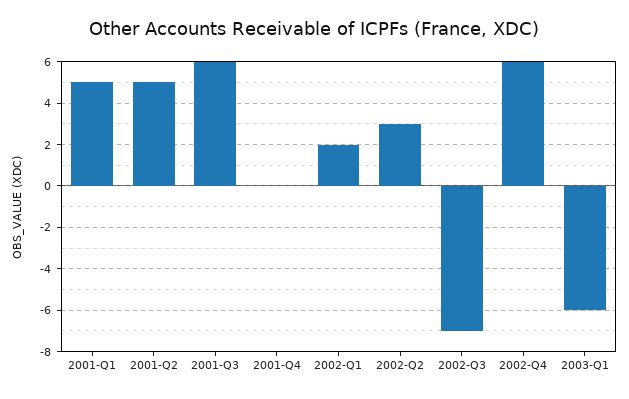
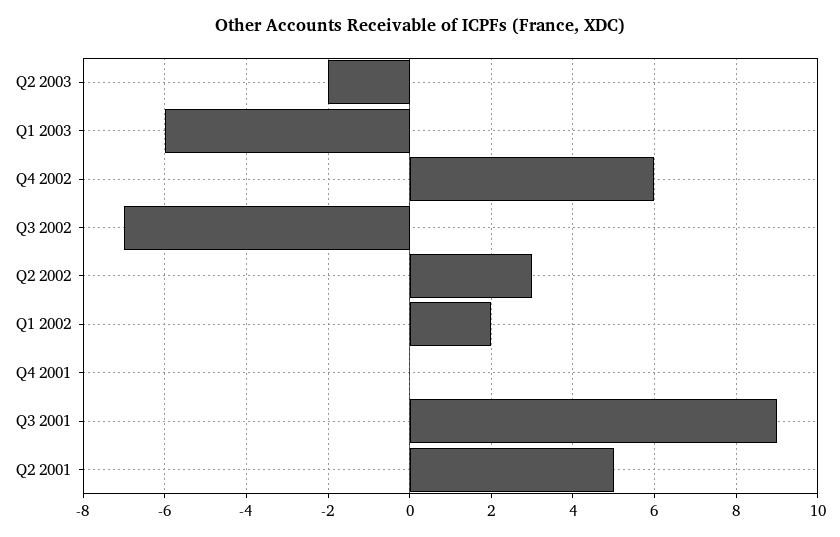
2001-Q1: 5 -> none
2001-Q3: 6 -> 9
Q2 2003: none -> -2

